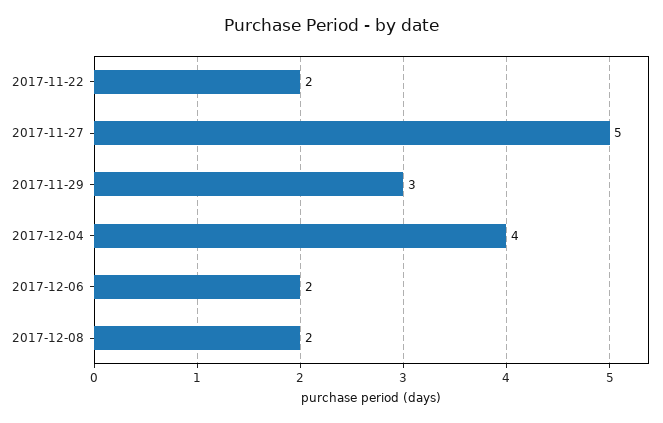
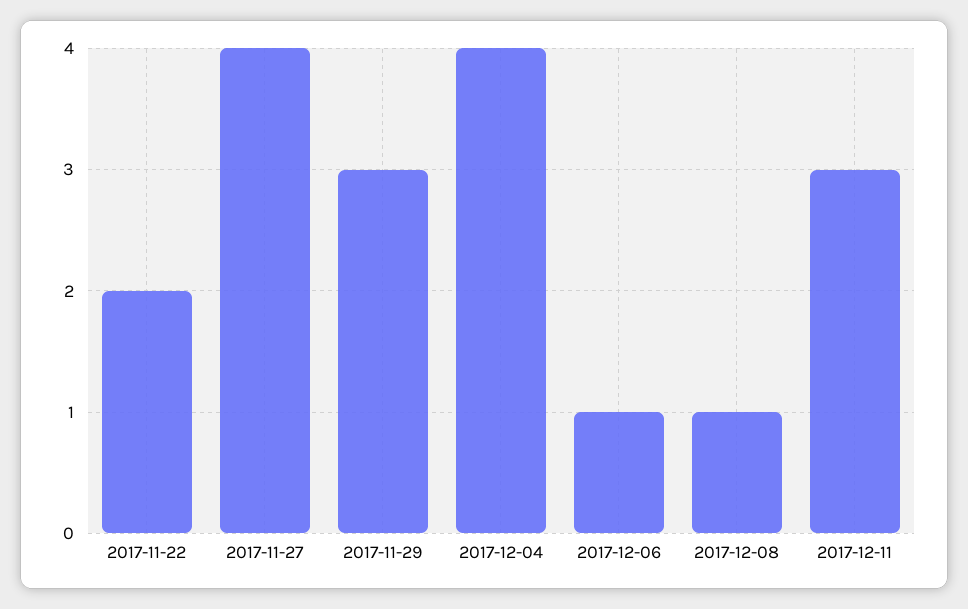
2017-11-27: 5 -> 4
2017-12-06: 2 -> 1
2017-12-08: 2 -> 1
2017-12-11: none -> 3

